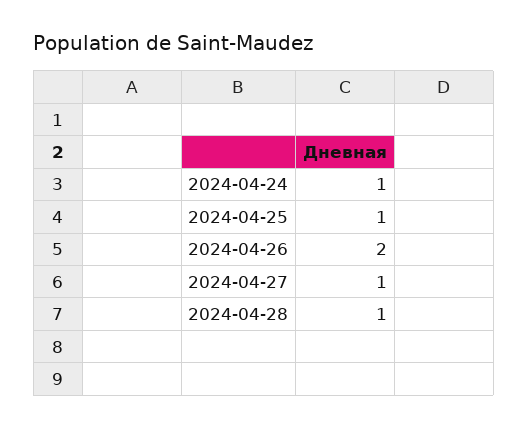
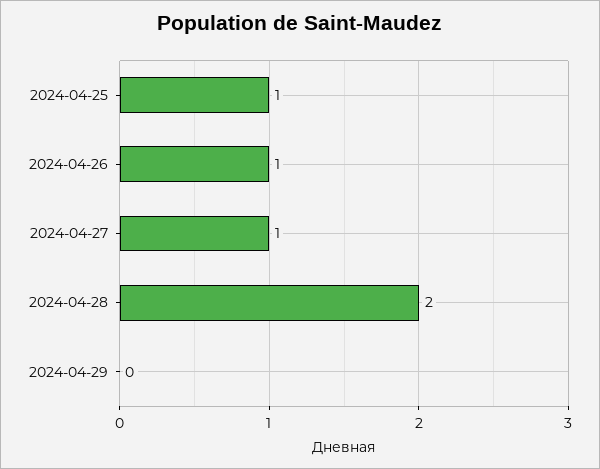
2024-04-24: 1 -> none
2024-04-26: 2 -> 1
2024-04-28: 1 -> 2
2024-04-29: none -> 0

